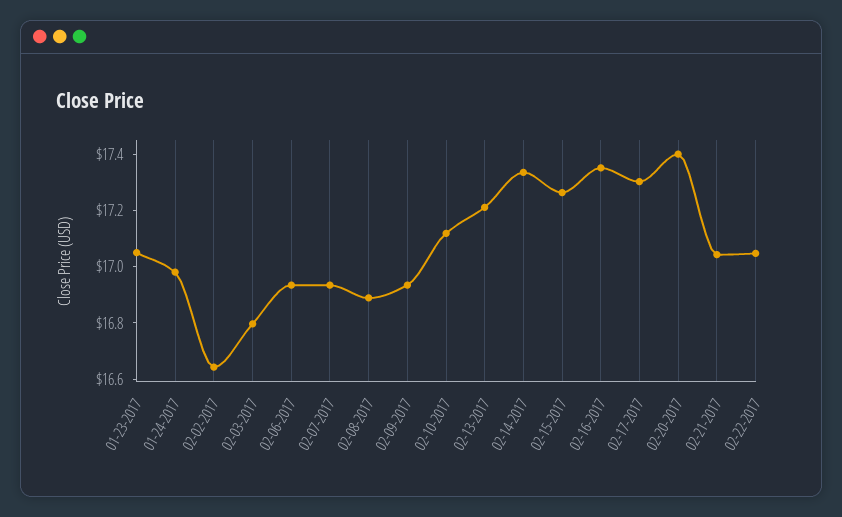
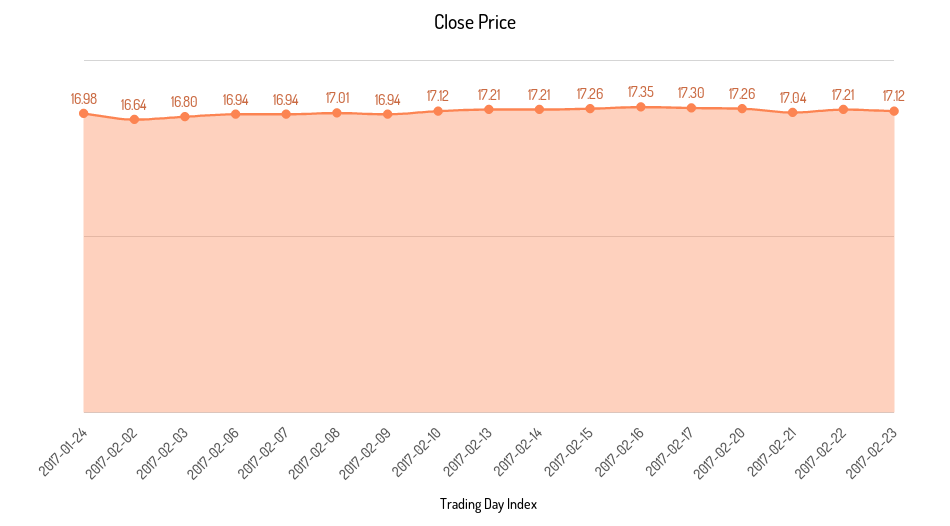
01-23-2017: 17.05 -> none
02-08-2017: 16.9 -> 17.01
02-14-2017: 17.35 -> 17.21
02-20-2017: 17.4 -> 17.26
02-22-2017: 17.05 -> 17.21
2017-02-23: none -> 17.12

